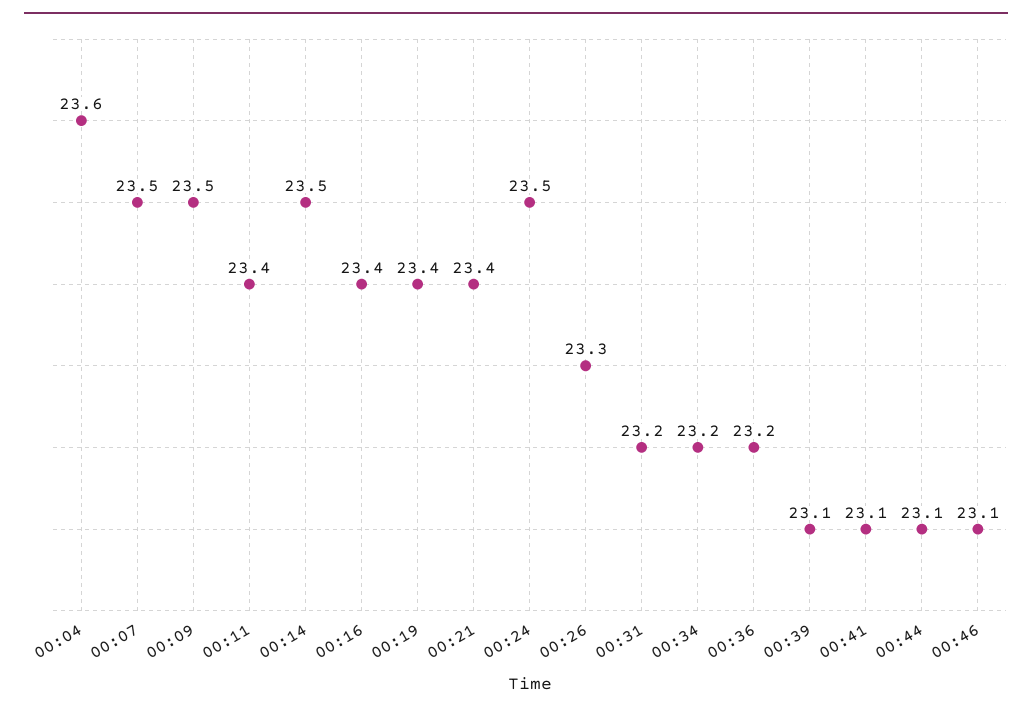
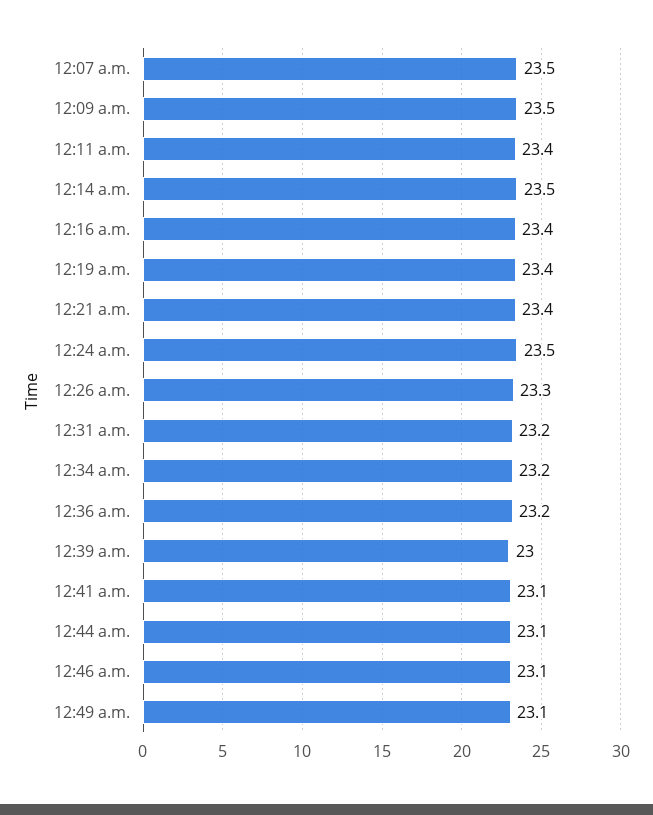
00:04: 23.6 -> none
00:39: 23.1 -> 23
12:49 a.m.: none -> 23.1

